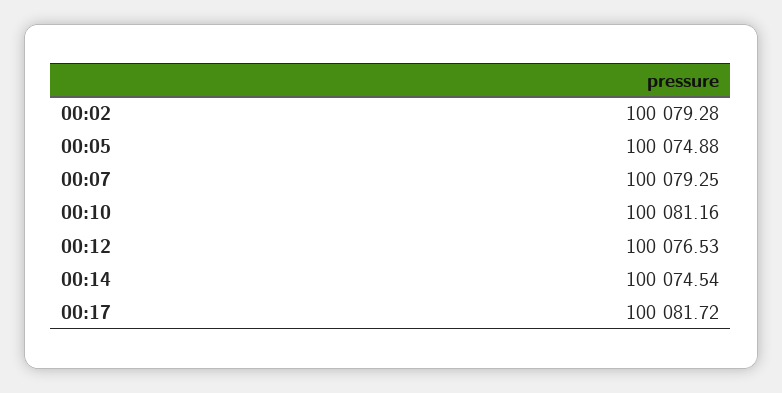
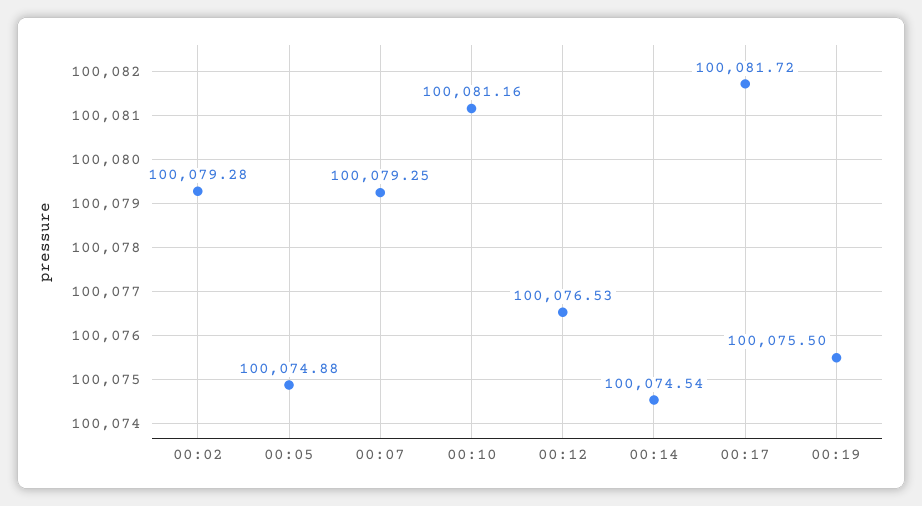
00:19: none -> 100075.5

